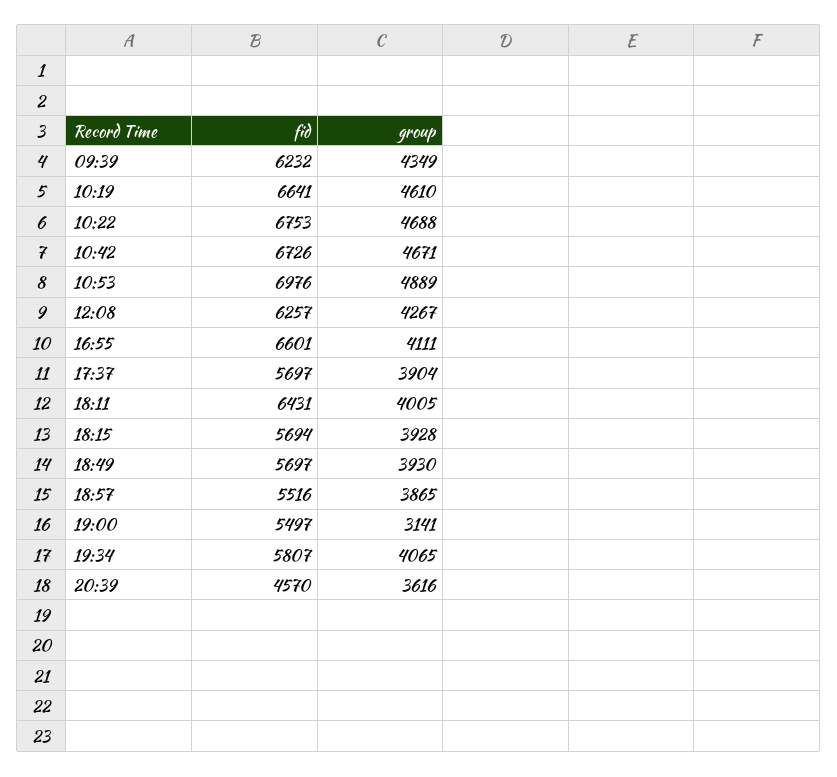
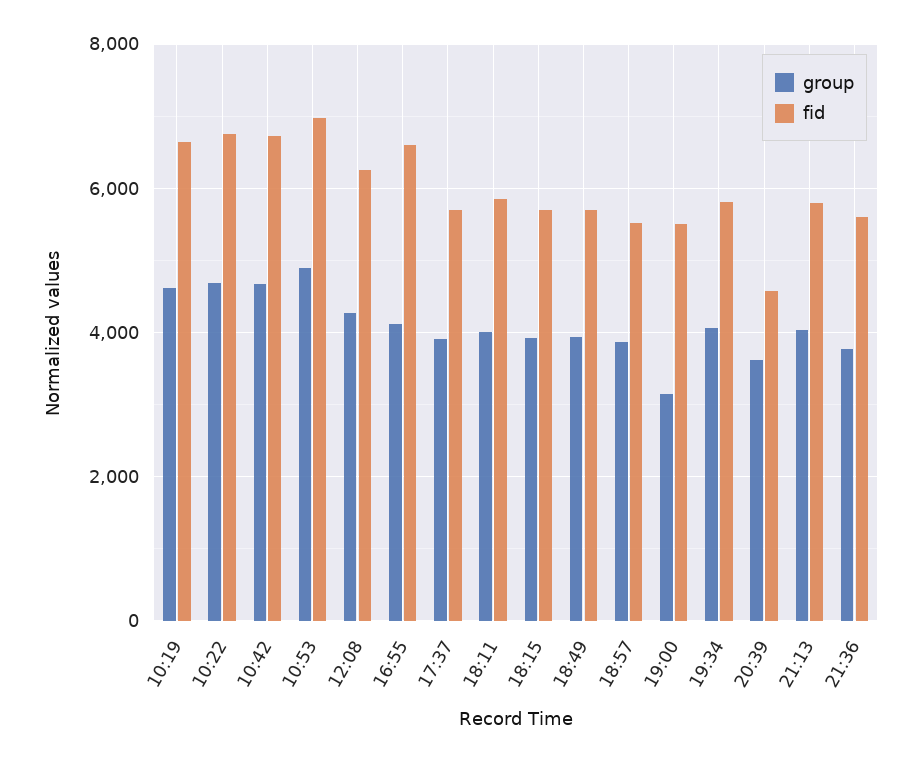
fid, 09:39: 6232 -> none
group, 09:39: 4349 -> none
fid, 18:11: 6431 -> 5800
group, 21:13: none -> 4000
fid, 21:13: none -> 5800
group, 21:36: none -> 3800
fid, 21:36: none -> 5600

